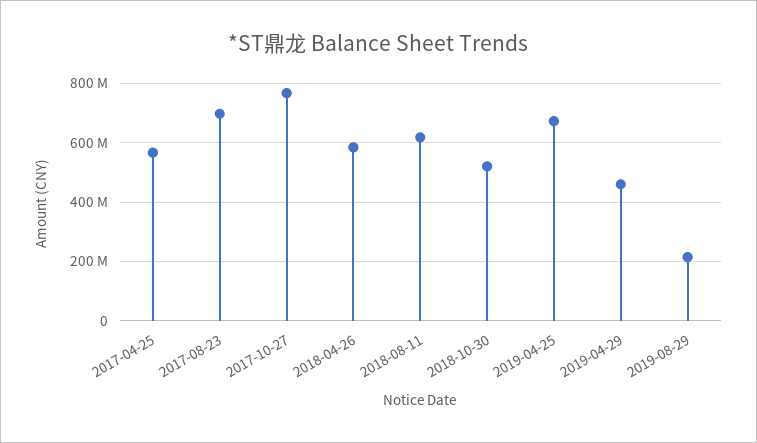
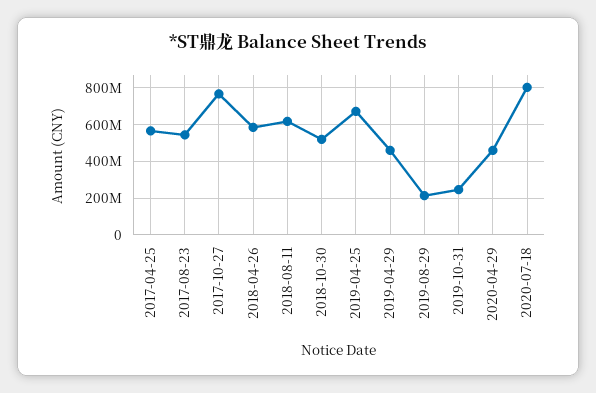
2017-08-23: 700000000 -> 550000000
2019-10-31: none -> 250000000
2020-04-29: none -> 450000000
2020-07-18: none -> 800000000

